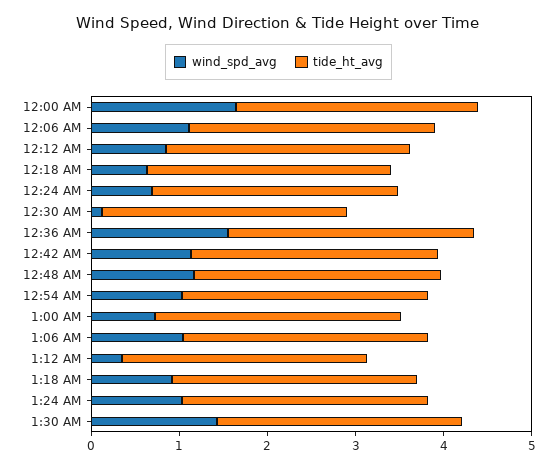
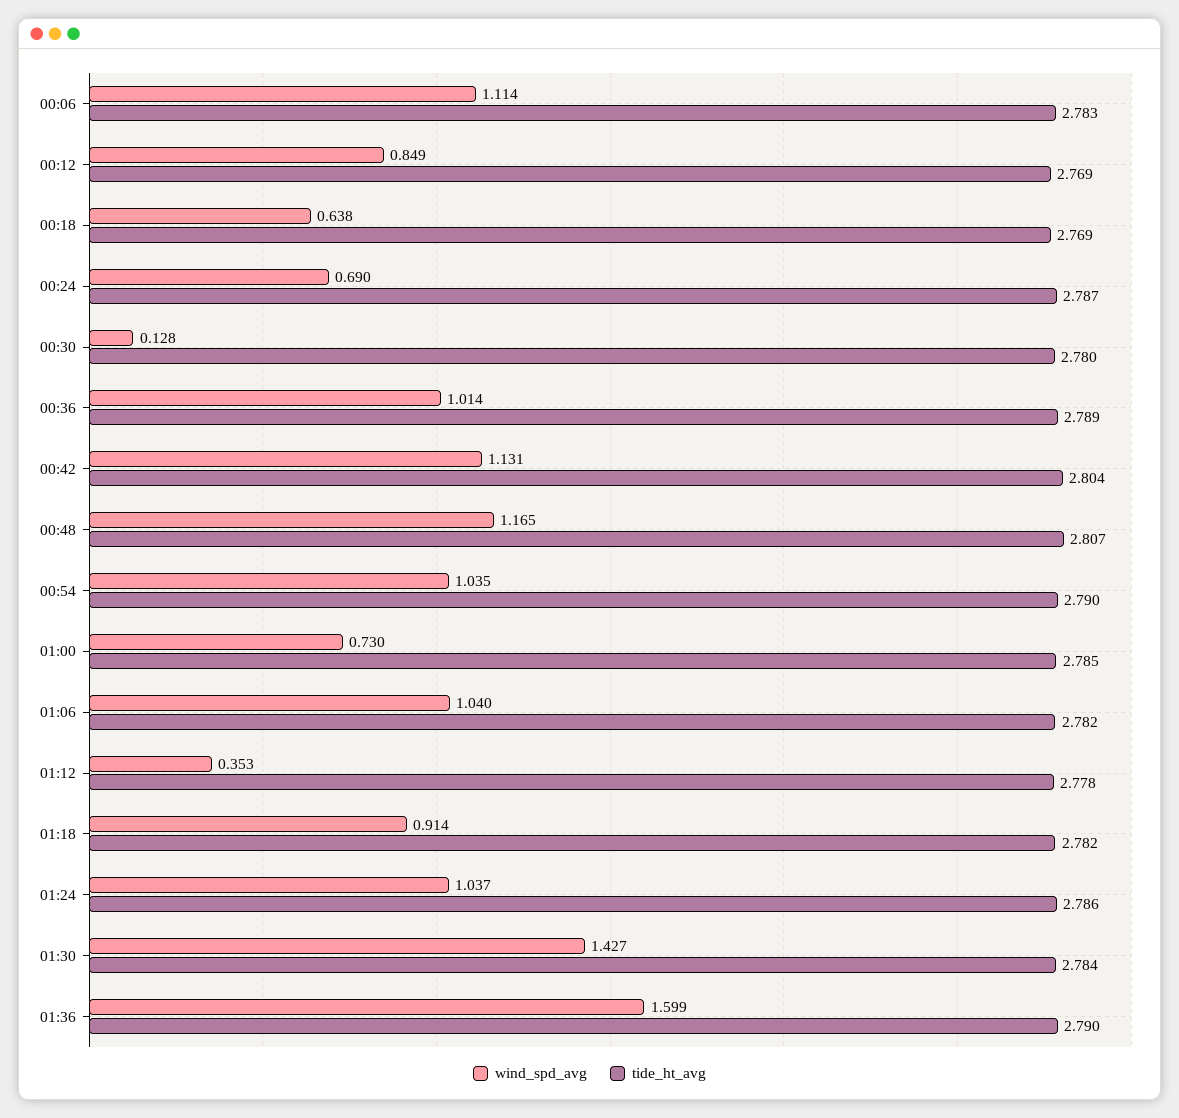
wind_spd_avg, 12:00 AM: 1.6 -> none
tide_ht_avg, 12:00 AM: 2.8 -> none
wind_spd_avg, 12:36 AM: 1.6 -> 1.014
wind_spd_avg, 01:36: none -> 1.599
tide_ht_avg, 01:36: none -> 2.79

